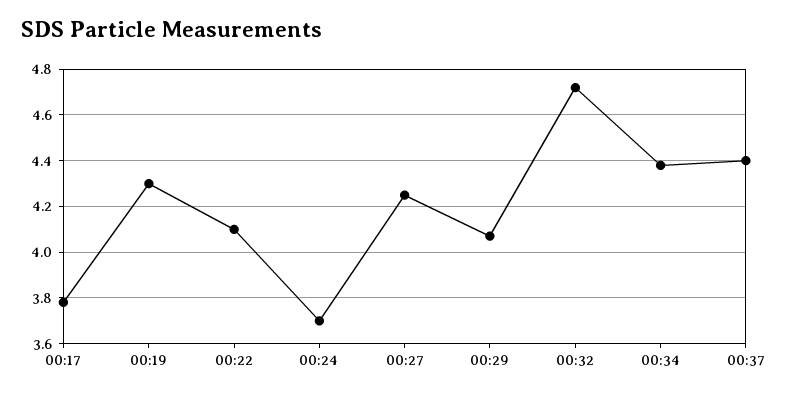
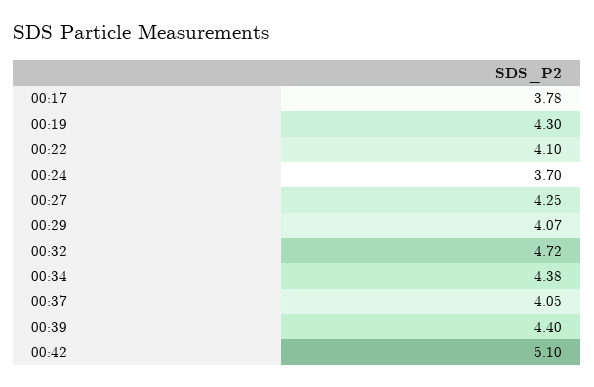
00:37: 4.4 -> 4.05
00:39: none -> 4.4
00:42: none -> 5.1

